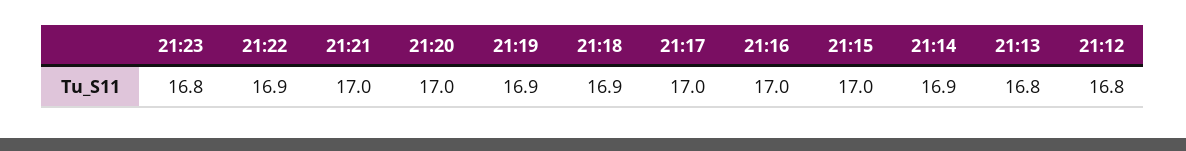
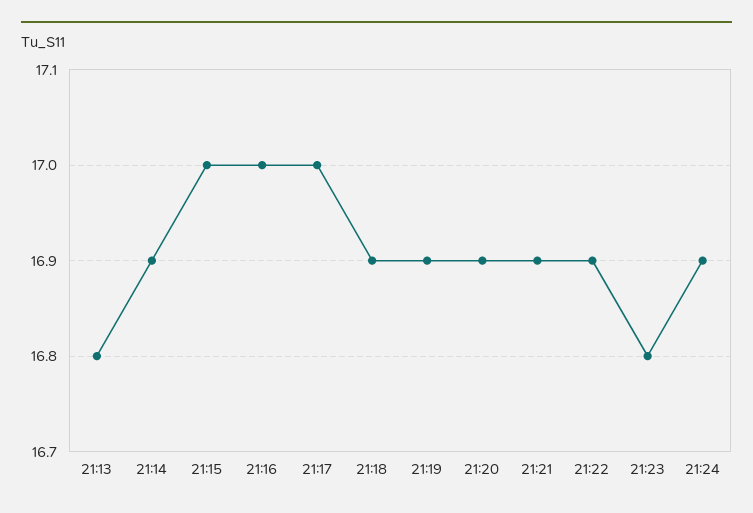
21:21: 17 -> 16.9
21:20: 17 -> 16.9
21:12: 16.8 -> none
21:24: none -> 16.9

